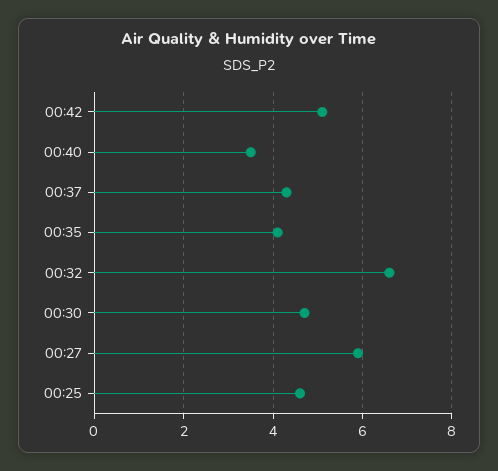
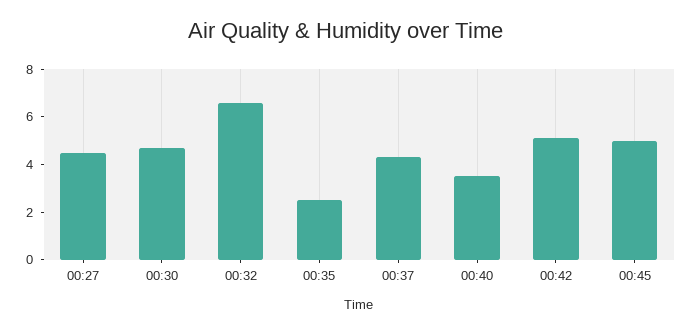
00:35: 4 -> 2.5
00:27: 6 -> 4.5
00:25: 4.5 -> none
00:45: none -> 5

